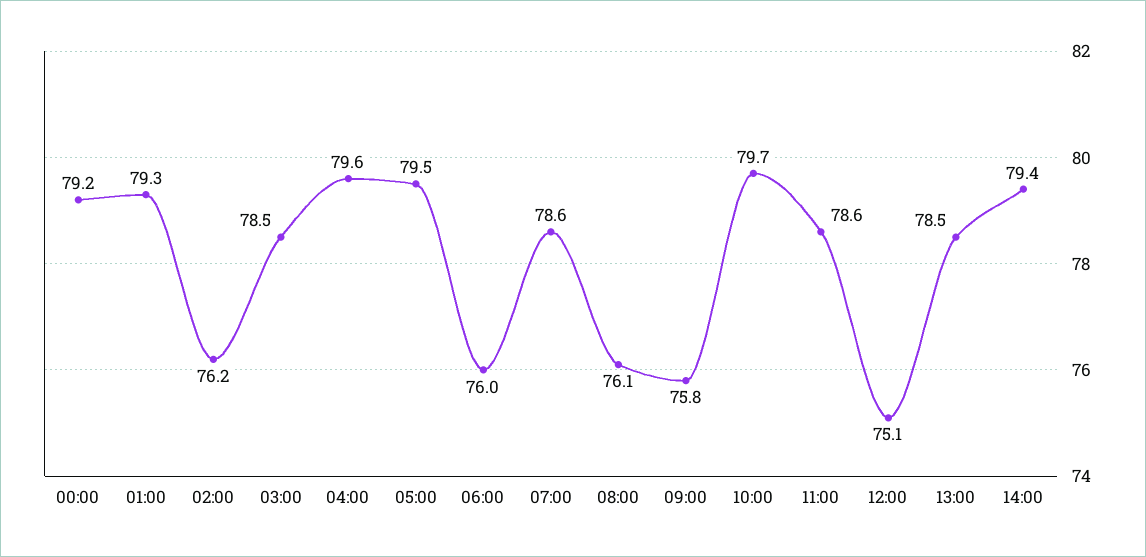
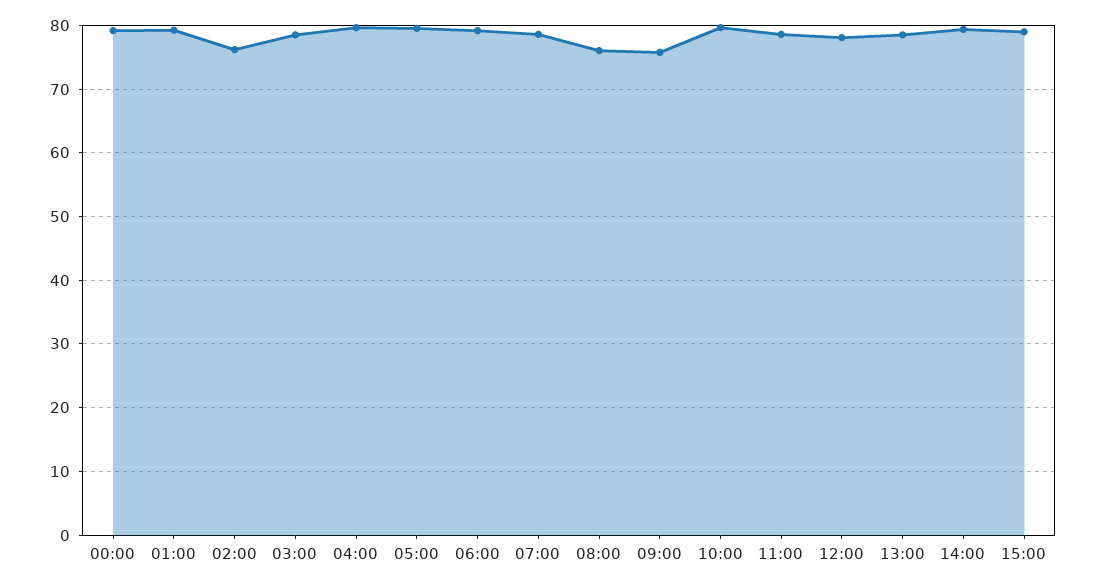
06:00: 76 -> 79
12:00: 75.1 -> 78
15:00: none -> 79

